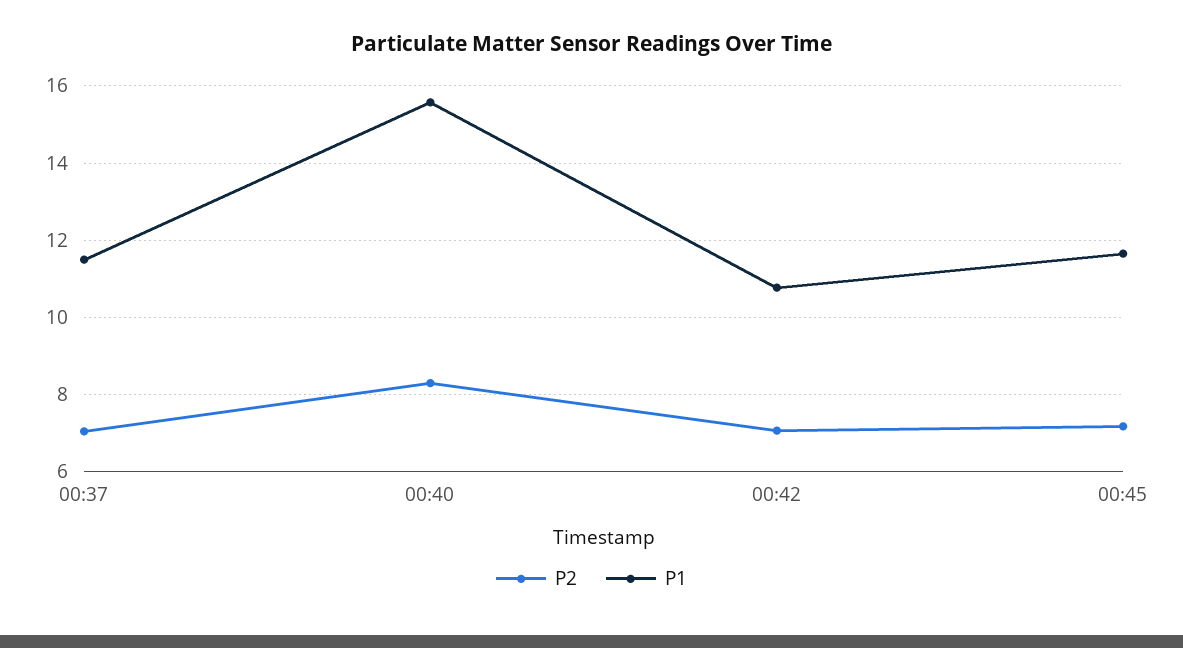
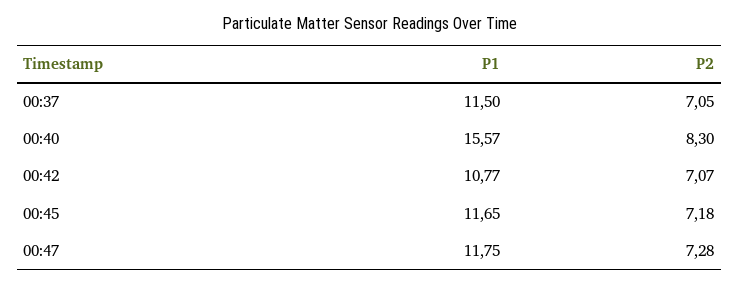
P1, 00:47: none -> 11.75
P2, 00:47: none -> 7.28

